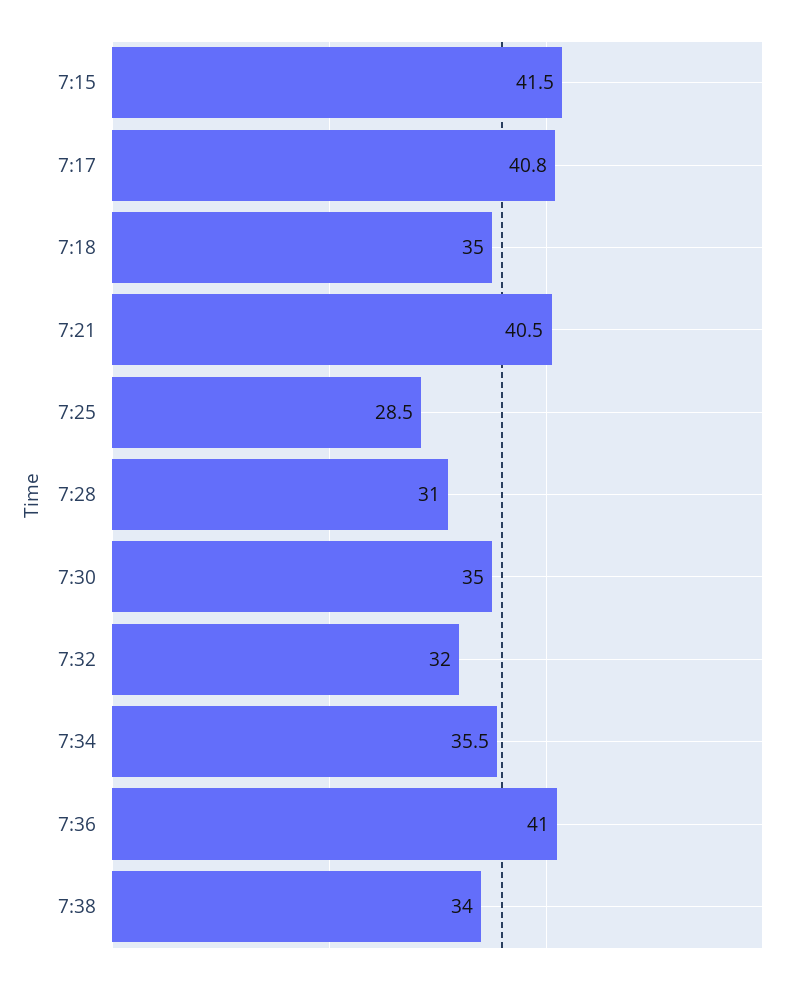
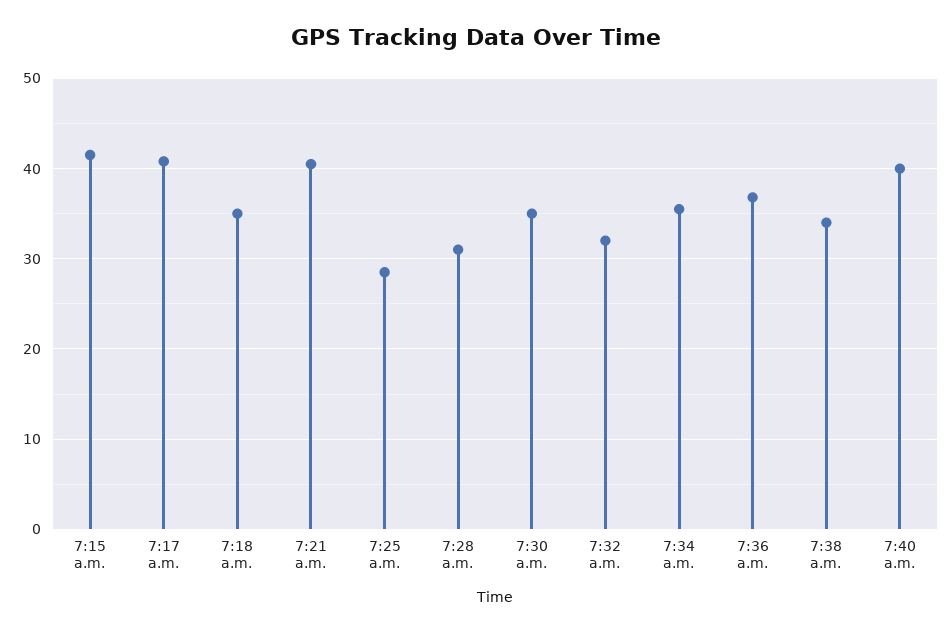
7:36: 41 -> 37
7:40 a.m.: none -> 40

